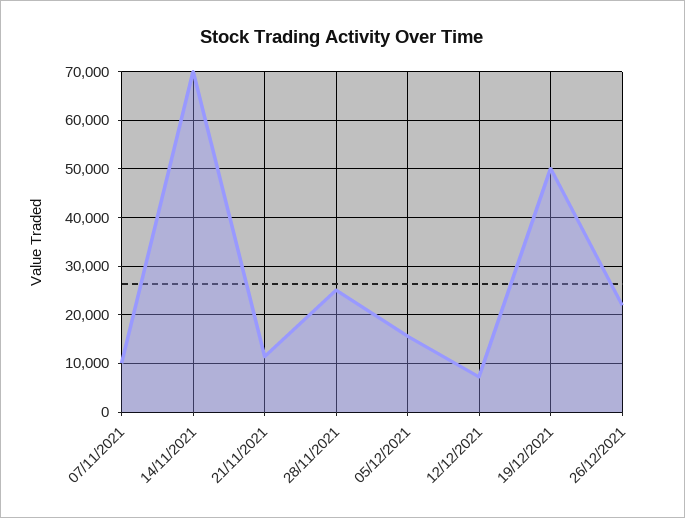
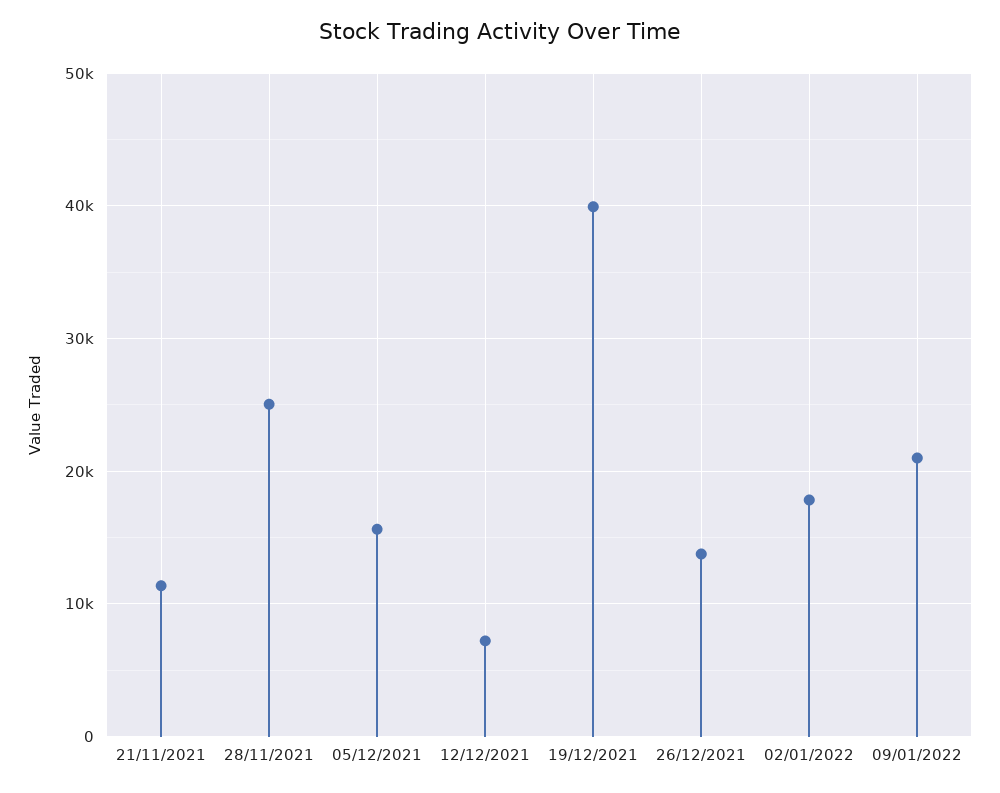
07/11/2021: 10000 -> none
14/11/2021: 70000 -> none
19/12/2021: 50000 -> 40000
26/12/2021: 22000 -> 14000
02/01/2022: none -> 18000
09/01/2022: none -> 21000

